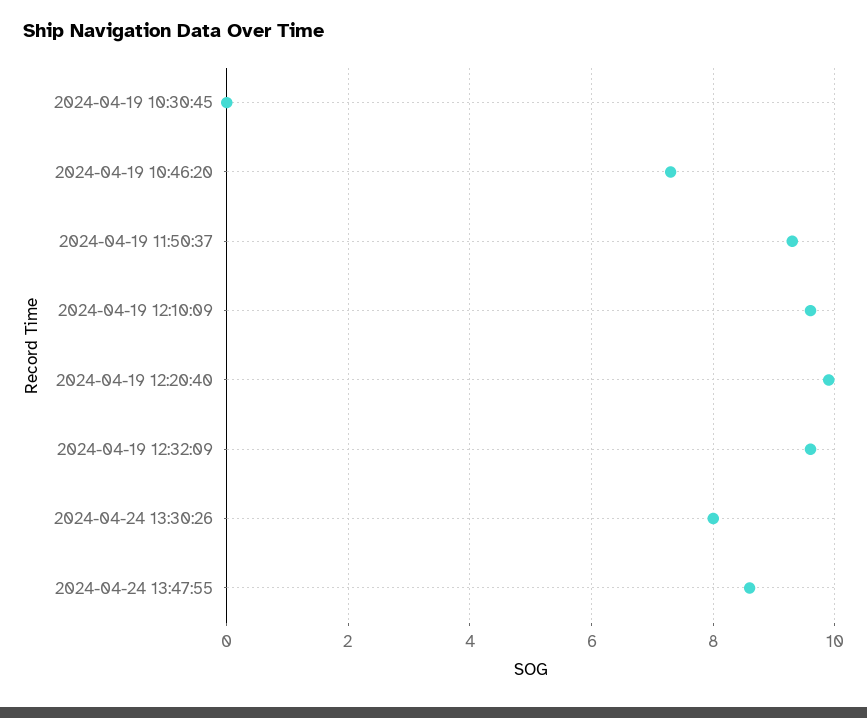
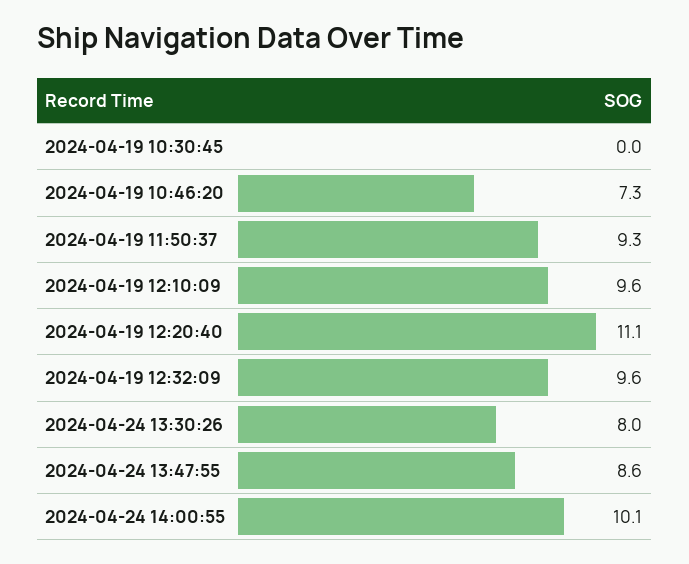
2024-04-19 12:20:40: 10 -> 11.1
2024-04-24 14:00:55: none -> 10.1

